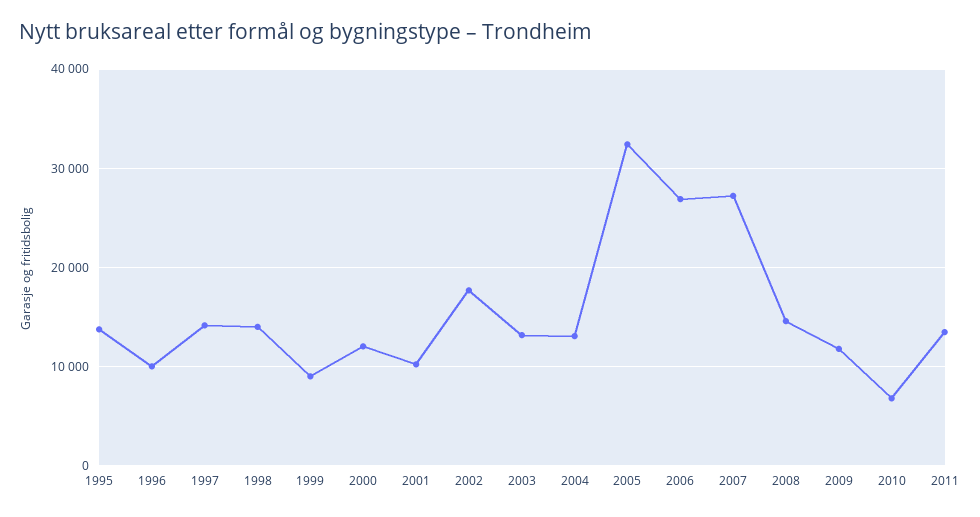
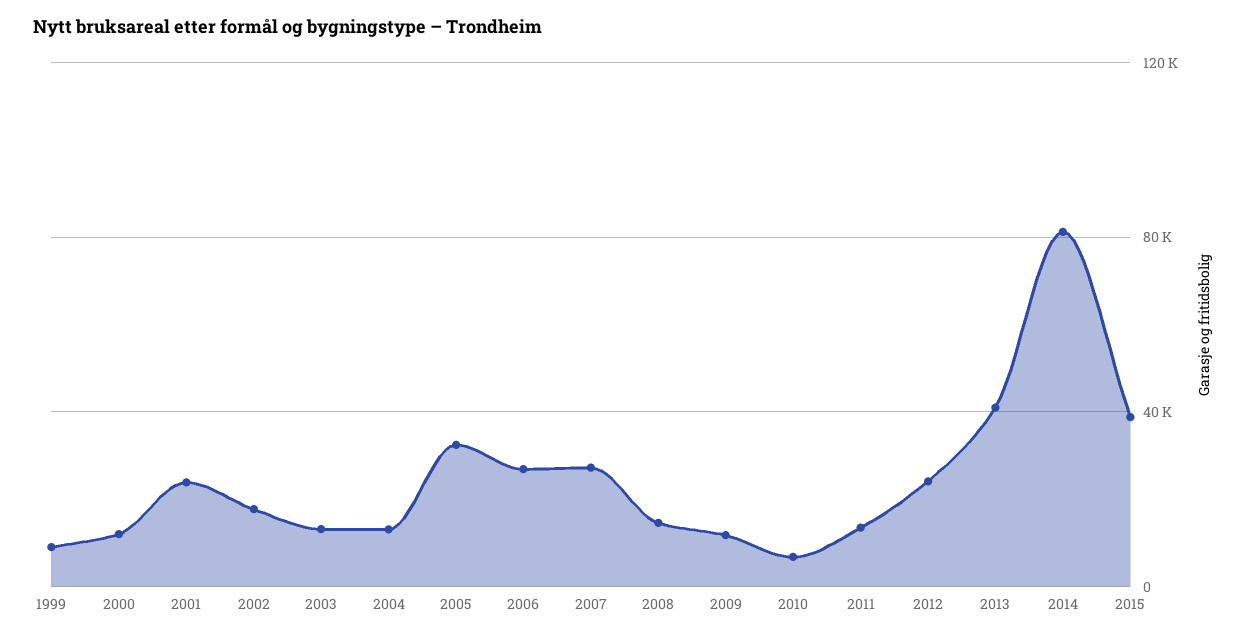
1995: 14000 -> none
1996: 10000 -> none
1997: 14000 -> none
1998: 14000 -> none
2001: 10000 -> 25000
2012: none -> 25000
2013: none -> 40000
2014: none -> 80000
2015: none -> 40000

